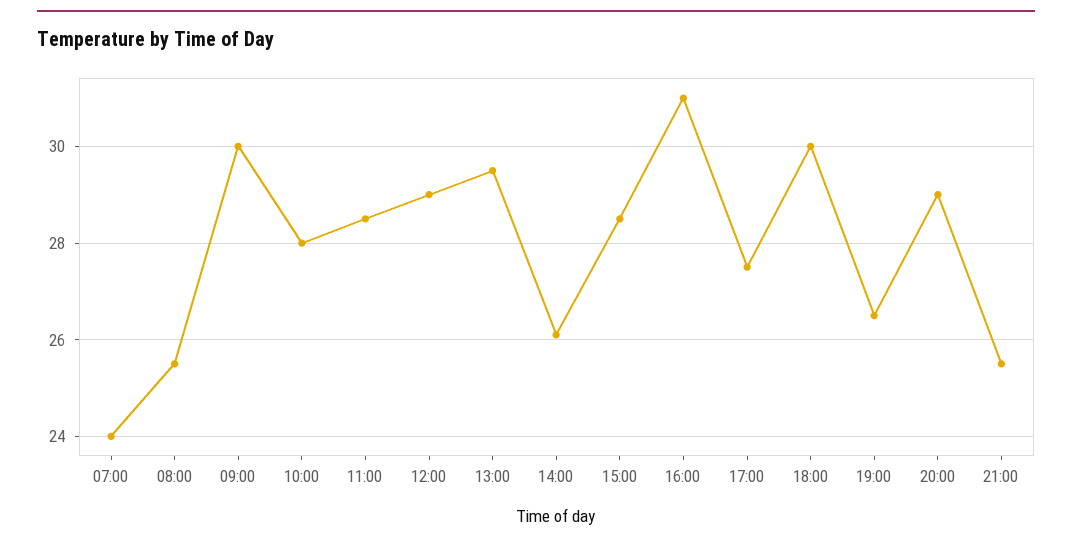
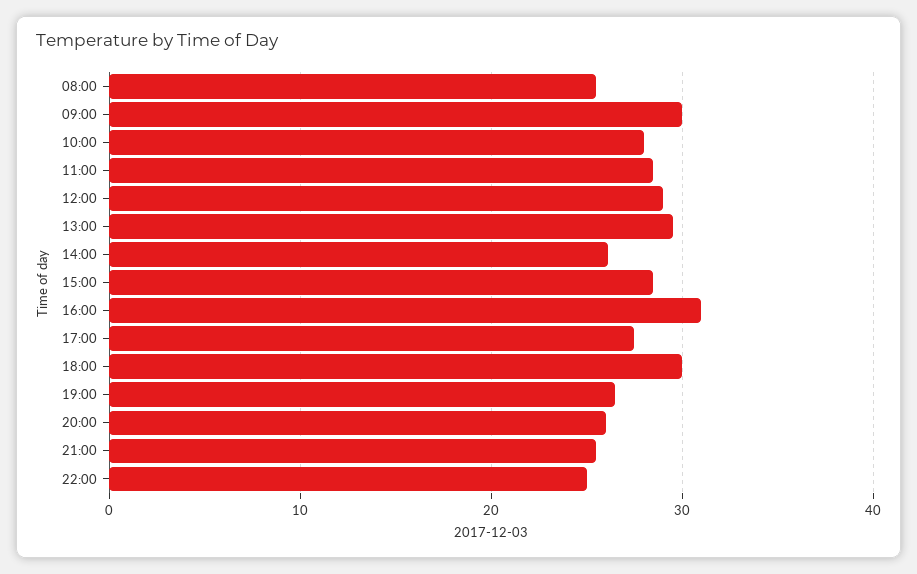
07:00: 24 -> none
20:00: 29 -> 26
22:00: none -> 25

